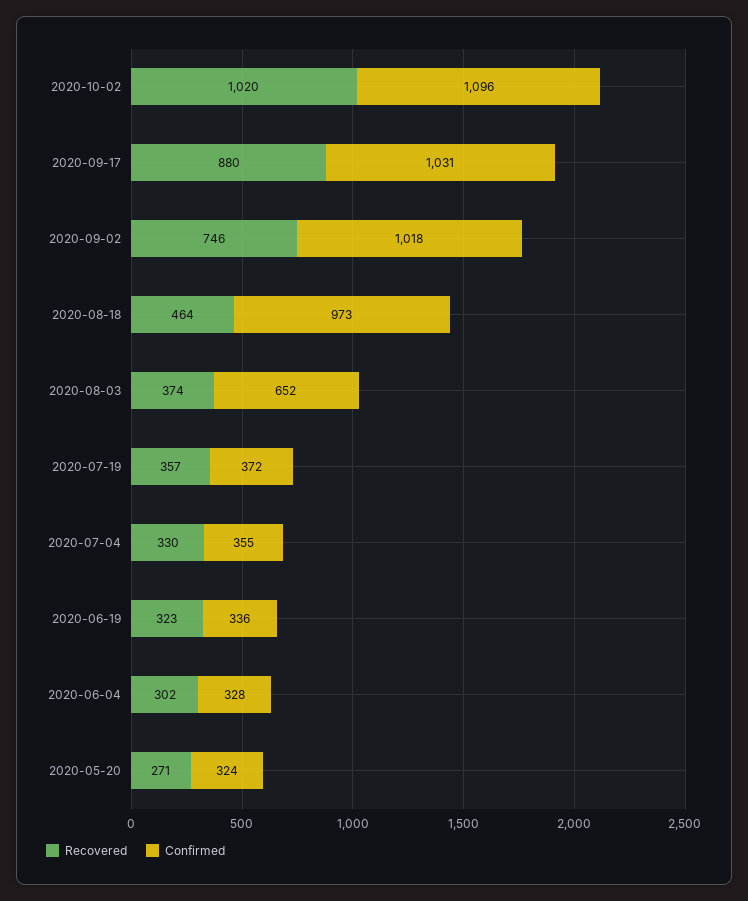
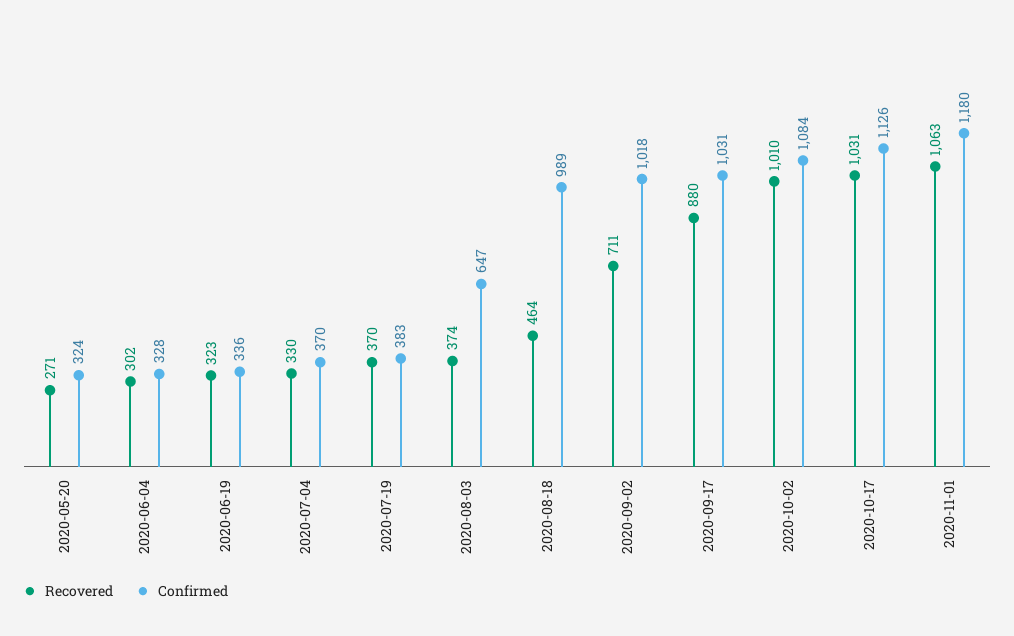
Recovered, 2020-10-02: 1020 -> 1010
Confirmed, 2020-10-02: 1096 -> 1084
Recovered, 2020-09-02: 746 -> 711
Confirmed, 2020-08-18: 973 -> 989
Confirmed, 2020-08-03: 652 -> 647
Recovered, 2020-07-19: 357 -> 370
Confirmed, 2020-07-19: 372 -> 383
Confirmed, 2020-07-04: 355 -> 370
Recovered, 2020-10-17: none -> 1031
Confirmed, 2020-10-17: none -> 1126
Recovered, 2020-11-01: none -> 1063
Confirmed, 2020-11-01: none -> 1180

